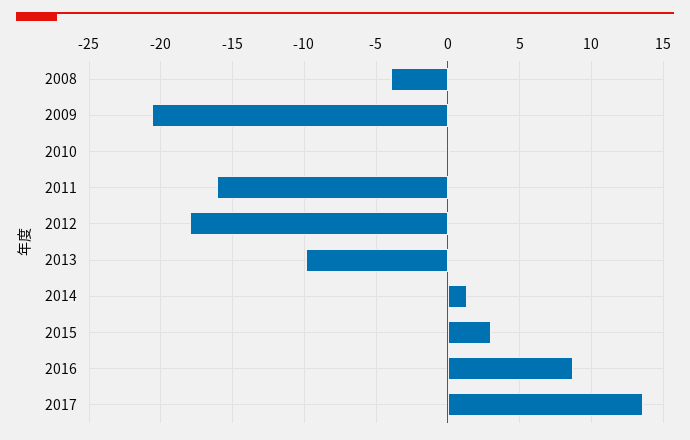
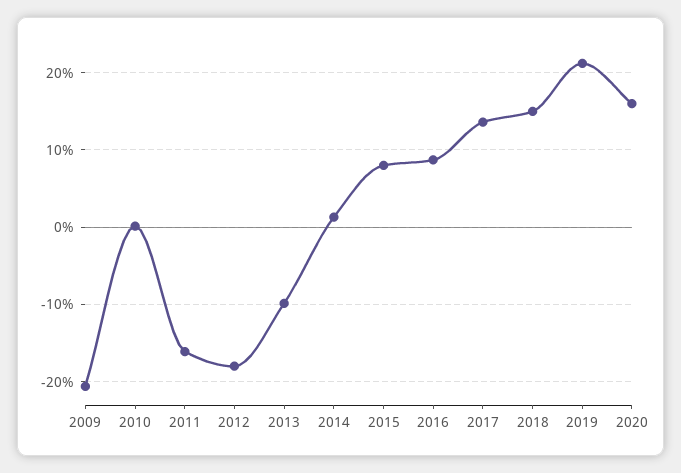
2008: -4 -> none
2015: 3 -> 8
2018: none -> 15
2019: none -> 21
2020: none -> 16

